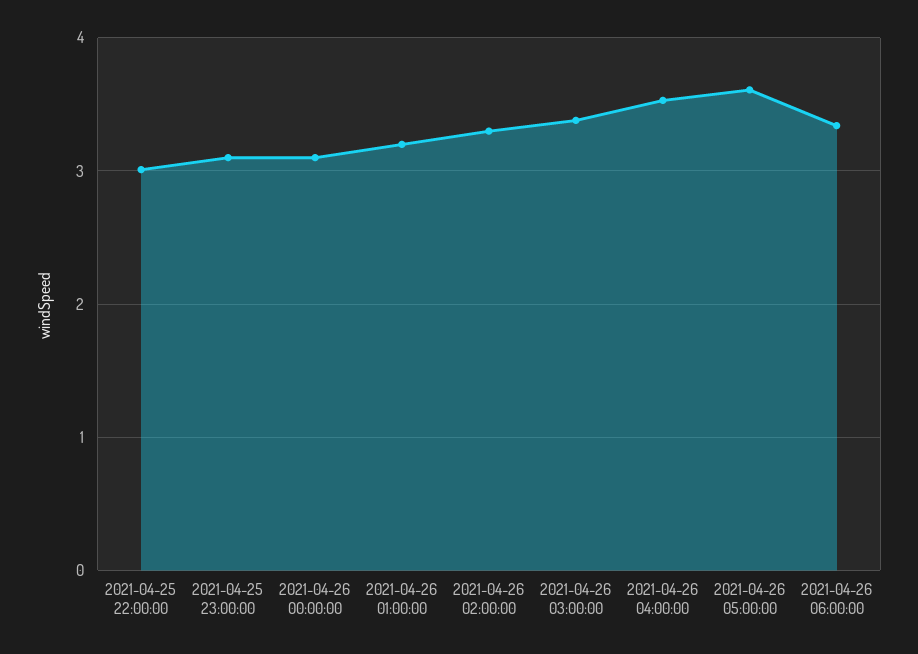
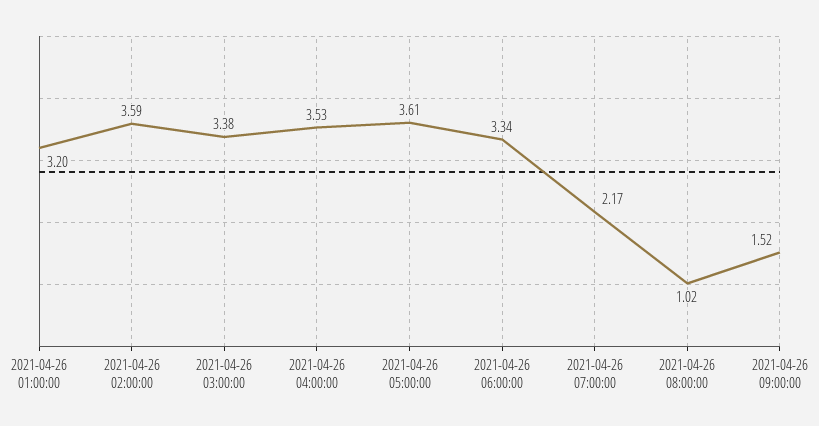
2021-04-25 22:00:00: 3 -> none
2021-04-25 23:00:00: 3.1 -> none
2021-04-26 00:00:00: 3.1 -> none
2021-04-26 02:00:00: 3.3 -> 3.59
2021-04-26 07:00:00: none -> 2.17
2021-04-26 08:00:00: none -> 1.02
2021-04-26 09:00:00: none -> 1.52

